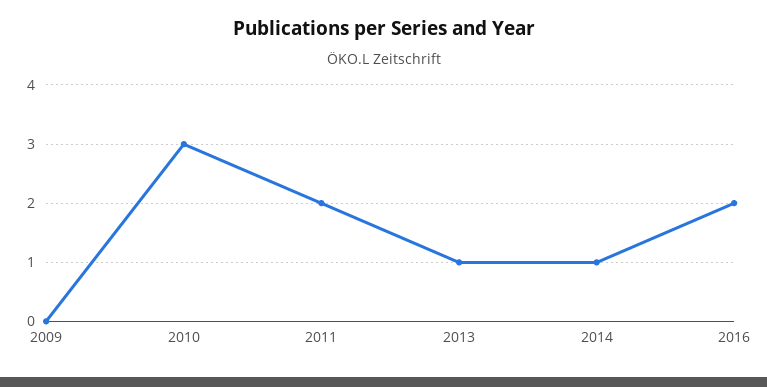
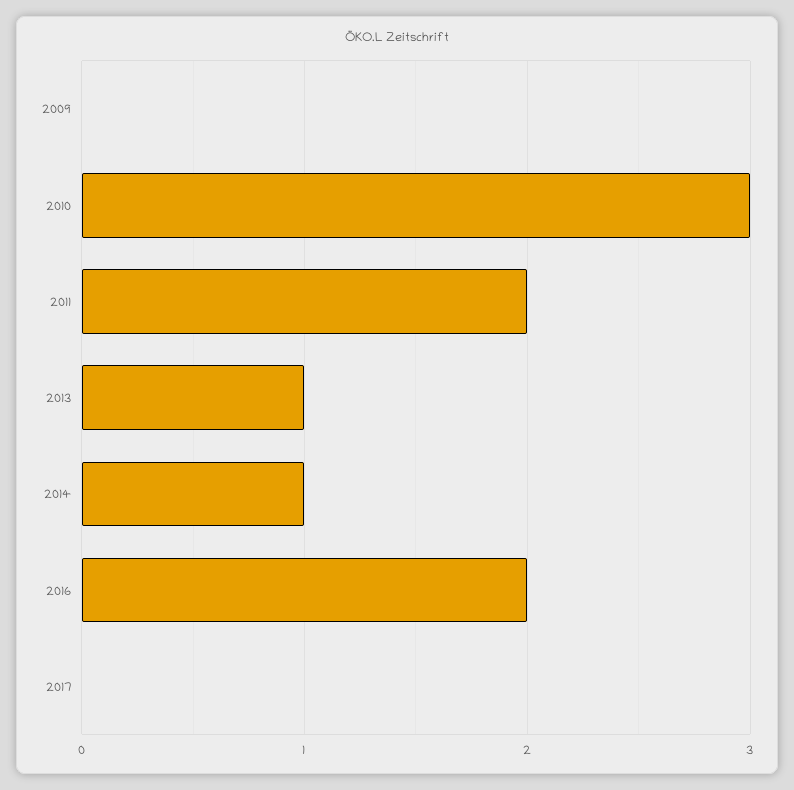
2017: none -> 0

